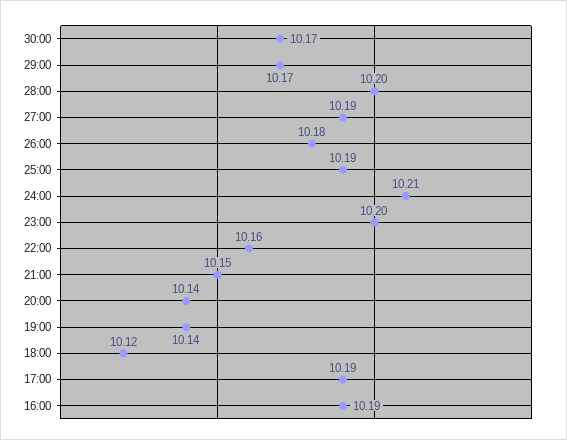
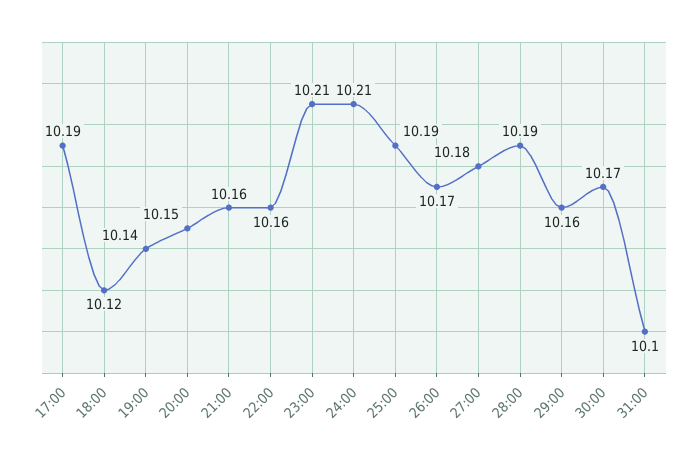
29:00: 10.17 -> 10.16
28:00: 10.2 -> 10.19
27:00: 10.19 -> 10.18
26:00: 10.18 -> 10.17
23:00: 10.2 -> 10.21
21:00: 10.15 -> 10.16
20:00: 10.14 -> 10.15
16:00: 10.19 -> none
31:00: none -> 10.1

